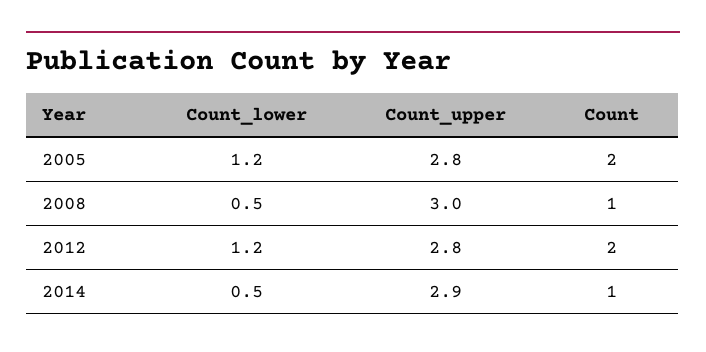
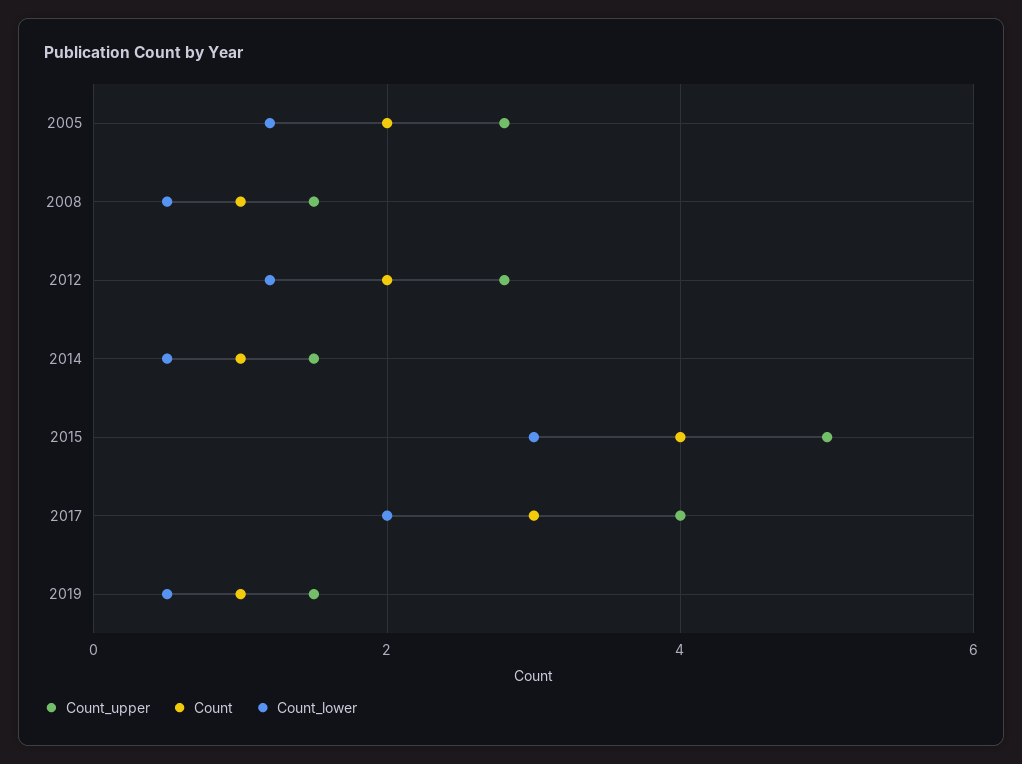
Count_upper, 2008: 3 -> 1.5
Count_upper, 2014: 2.9 -> 1.5
Count_upper, 2015: none -> 5
Count, 2015: none -> 4
Count_lower, 2015: none -> 3
Count_upper, 2017: none -> 4
Count, 2017: none -> 3
Count_lower, 2017: none -> 2
Count_upper, 2019: none -> 1.5
Count, 2019: none -> 1
Count_lower, 2019: none -> 0.5

